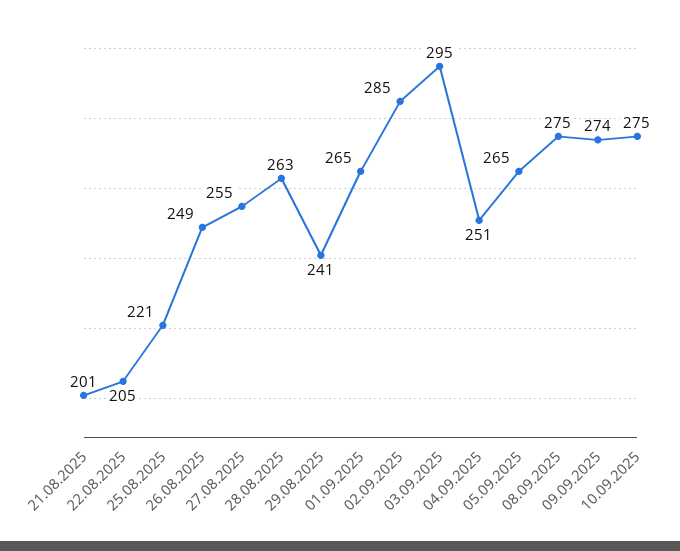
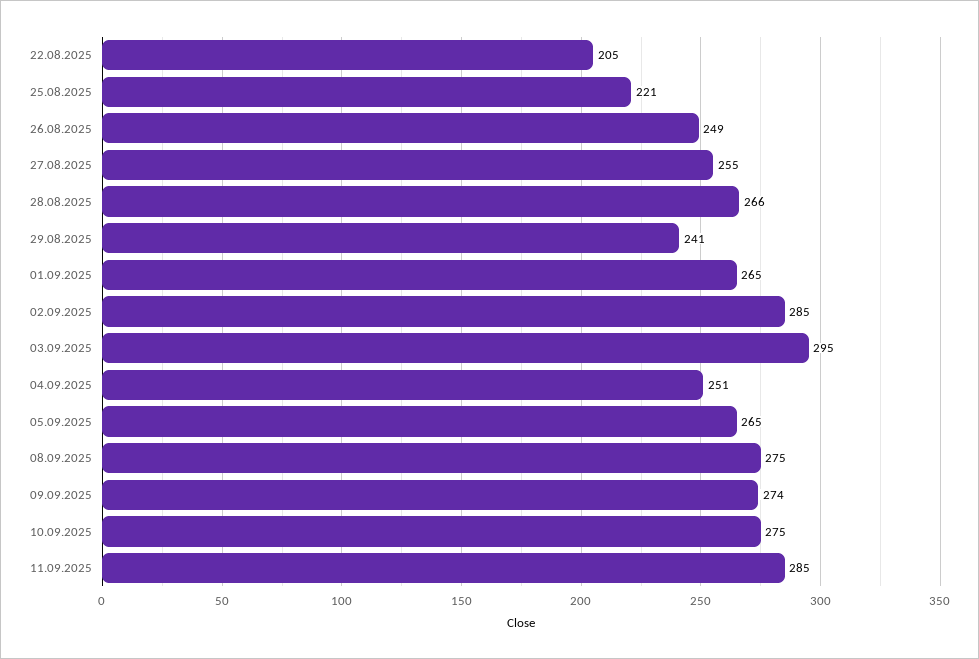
21.08.2025: 201 -> none
28.08.2025: 263 -> 266
11.09.2025: none -> 285

